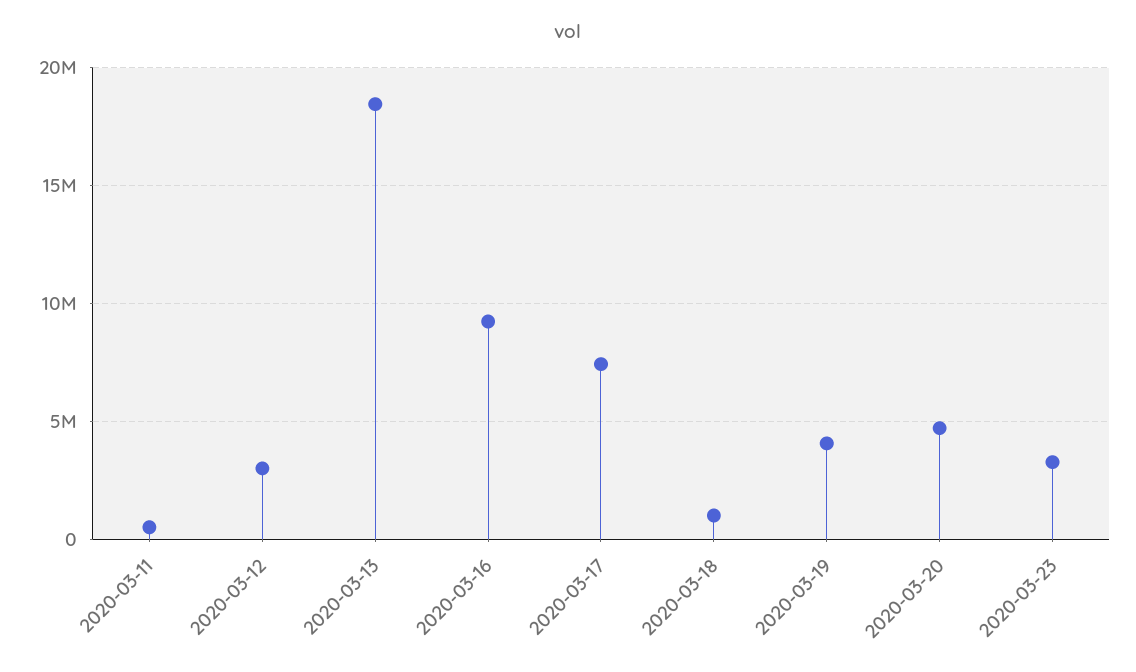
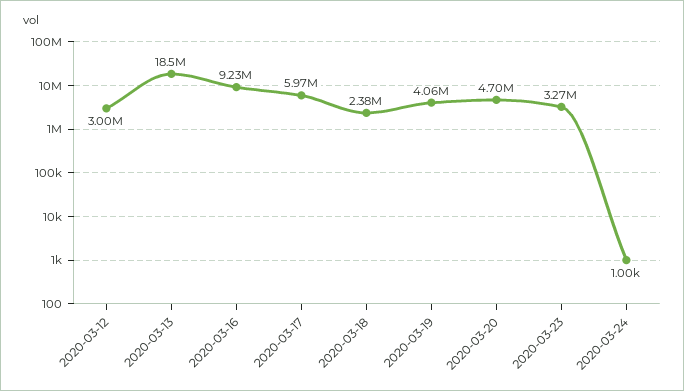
2020-03-11: 500000 -> none
2020-03-17: 7500000 -> 5970000
2020-03-18: 1000000 -> 2380000
2020-03-24: none -> 1000

